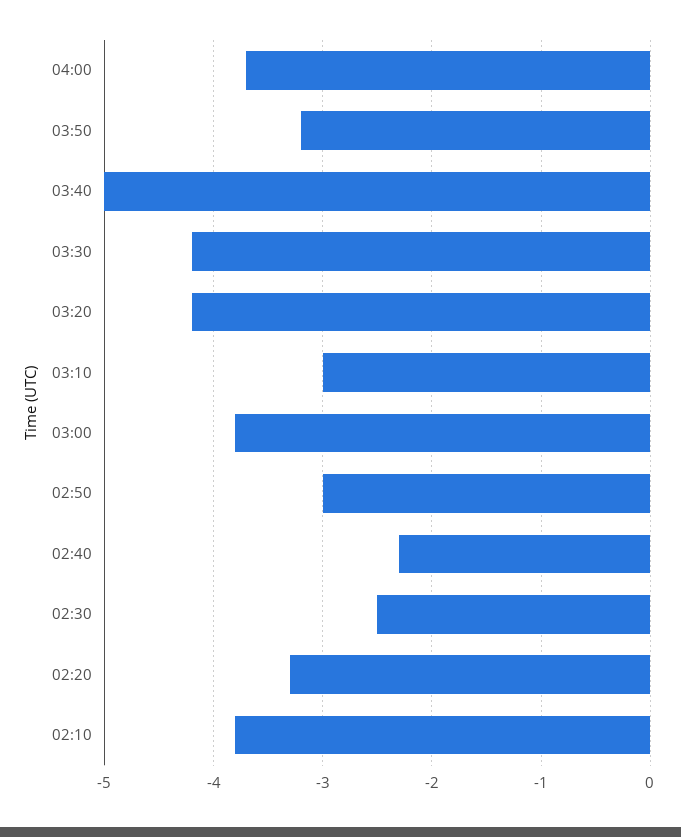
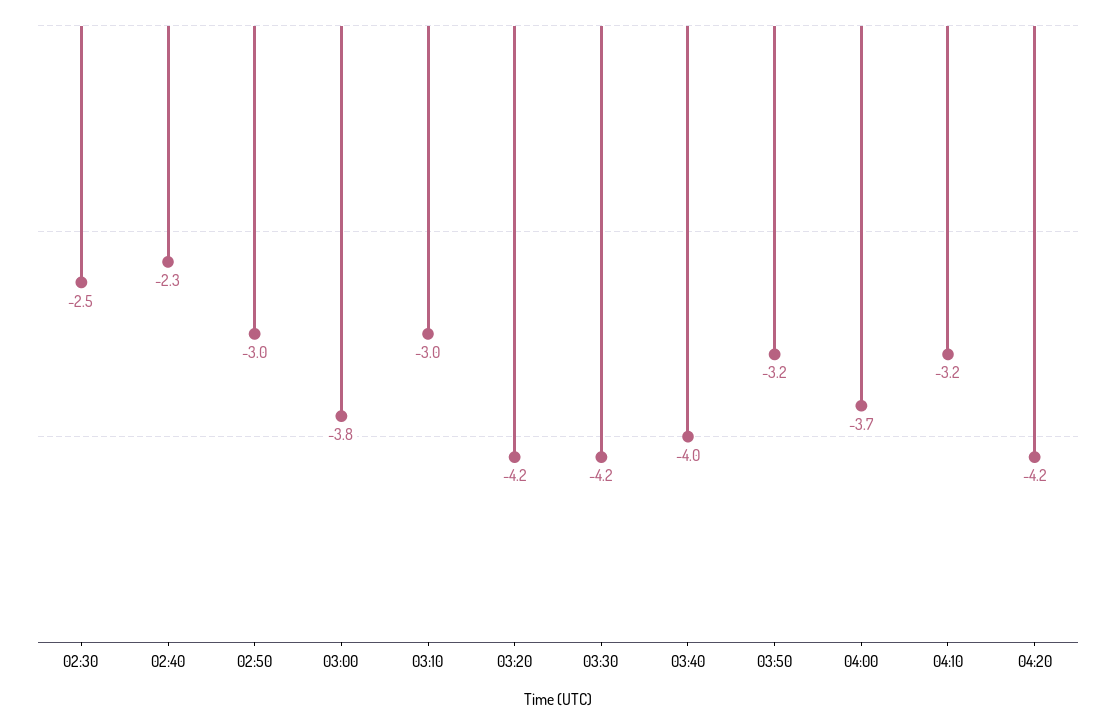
03:40: -5 -> -4
02:20: -3.3 -> none
02:10: -3.8 -> none
04:10: none -> -3.2
04:20: none -> -4.2

